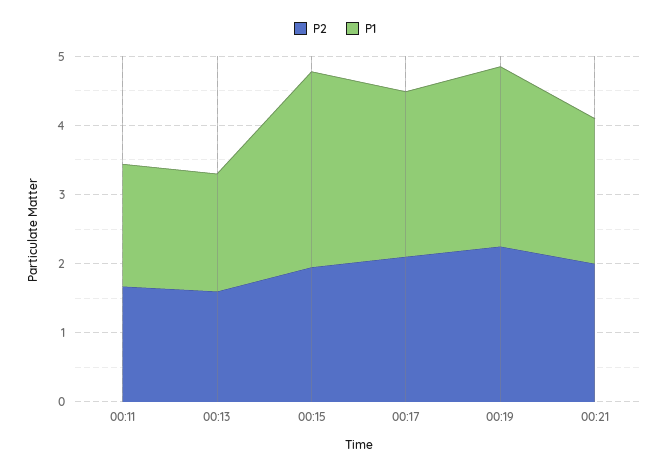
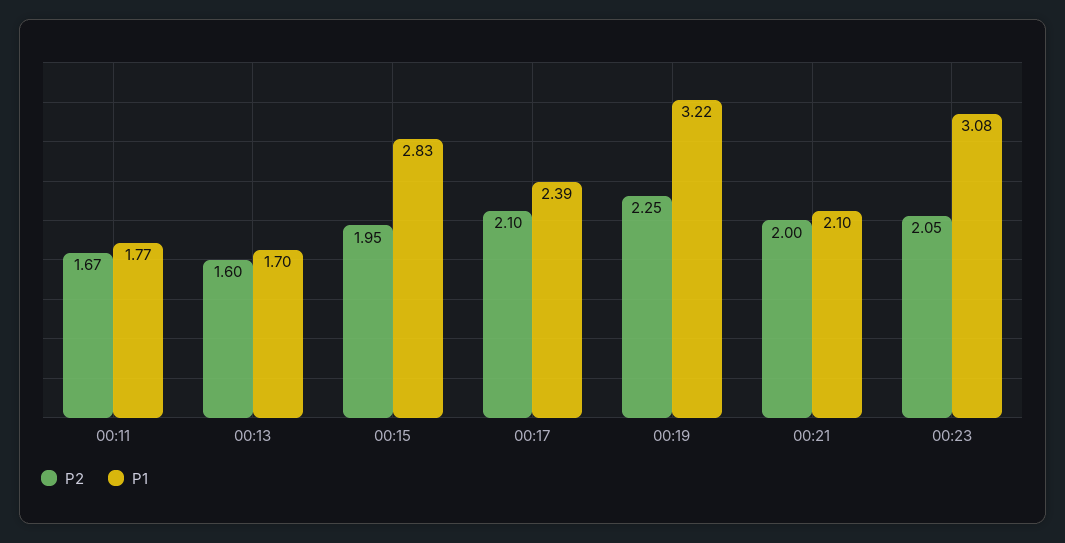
P1, 00:19: 2.6 -> 3.22
P2, 00:23: none -> 2.05
P1, 00:23: none -> 3.08

